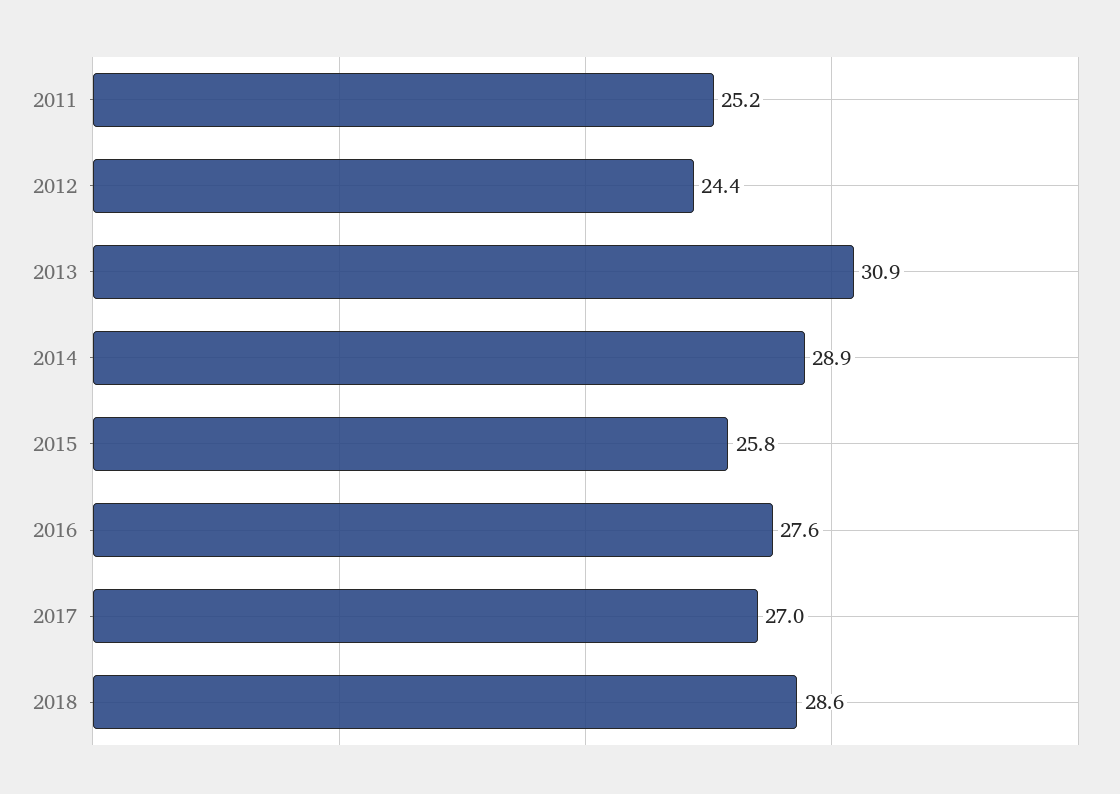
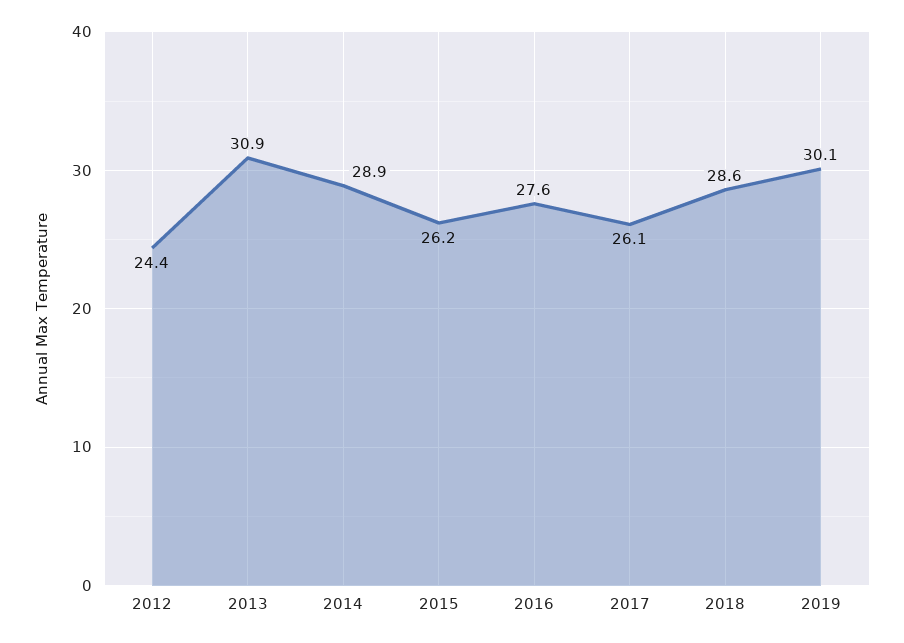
2011: 25.2 -> none
2015: 25.8 -> 26.2
2017: 27 -> 26.1
2019: none -> 30.1

